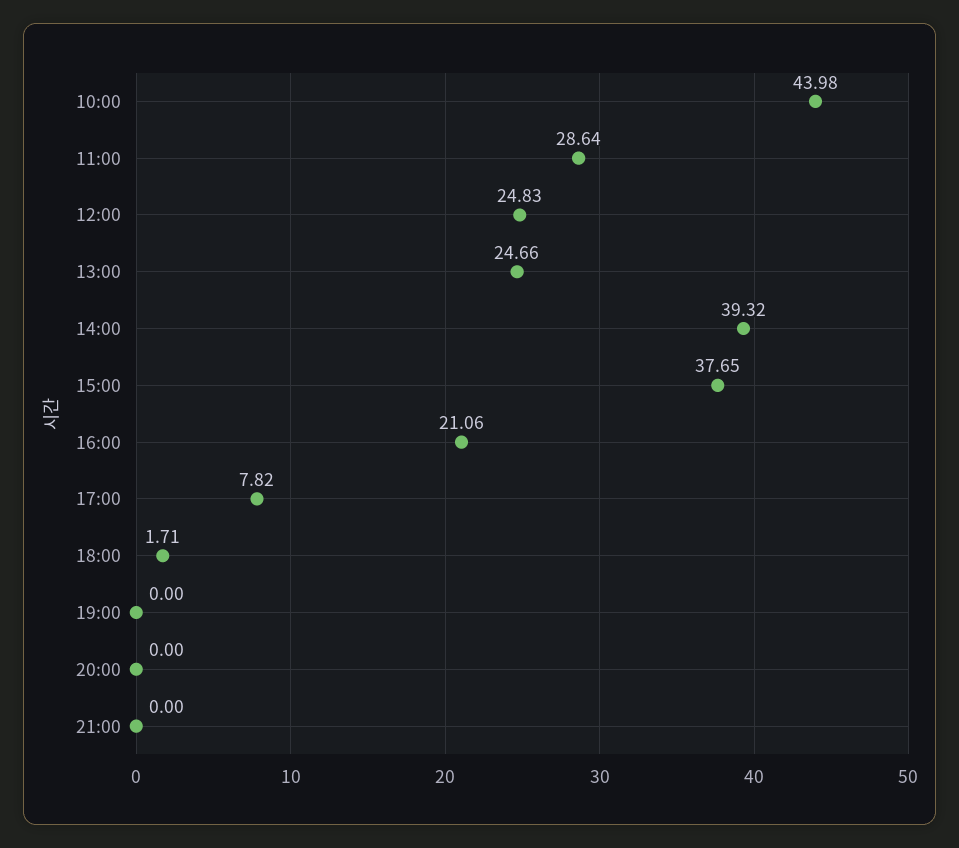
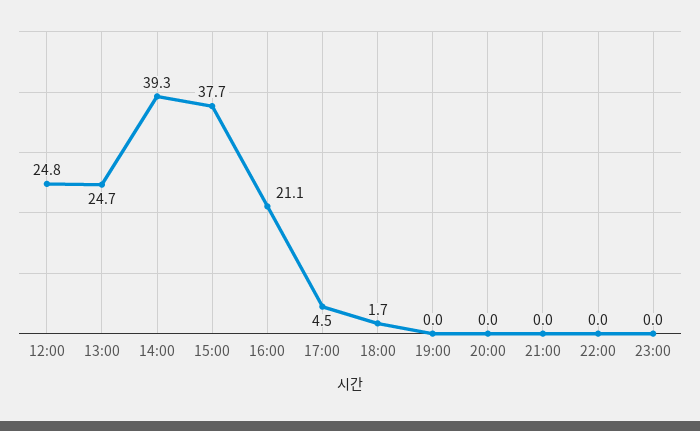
10:00: 43.98 -> none
11:00: 28.64 -> none
17:00: 7.82 -> 4.5
22:00: none -> 0
23:00: none -> 0

